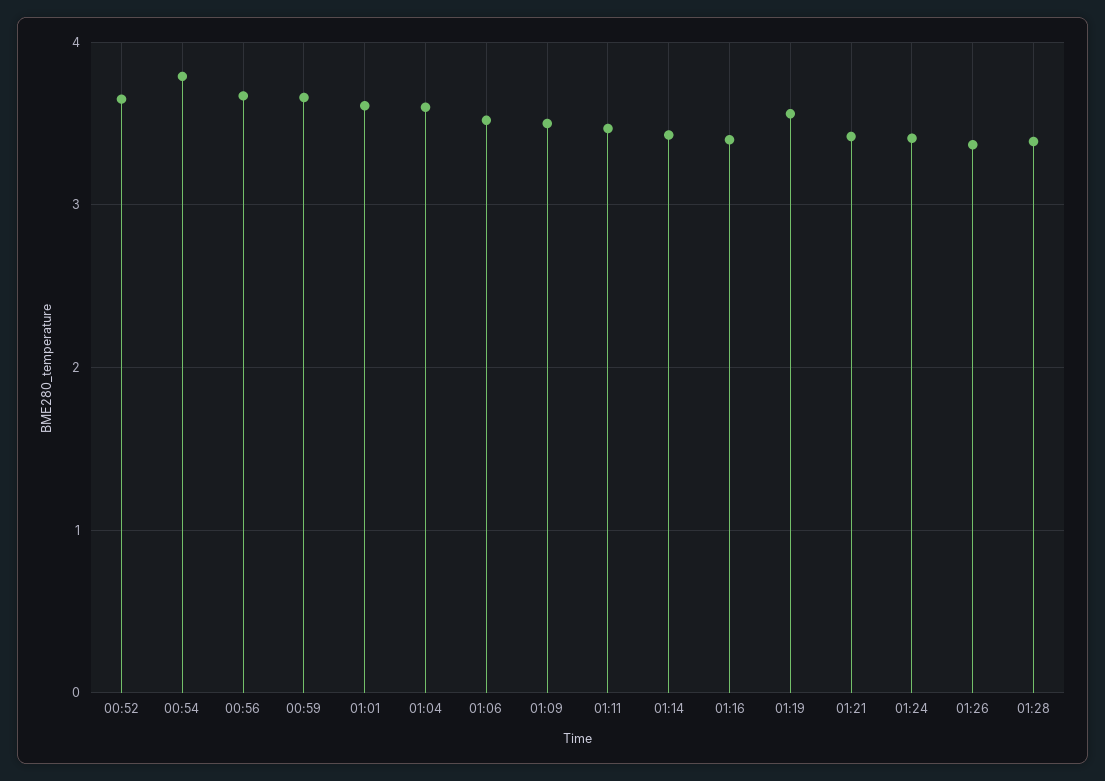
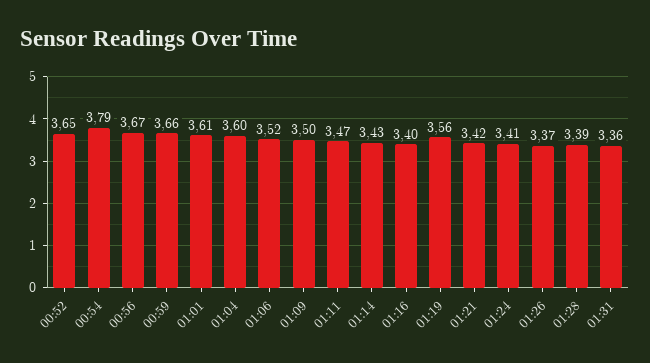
01:31: none -> 3.36

